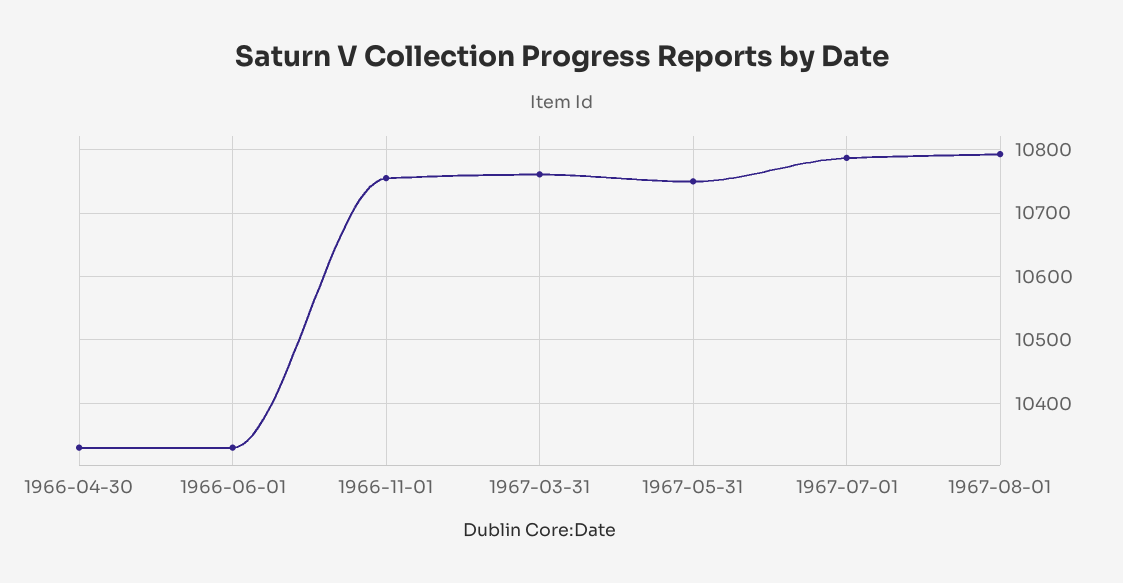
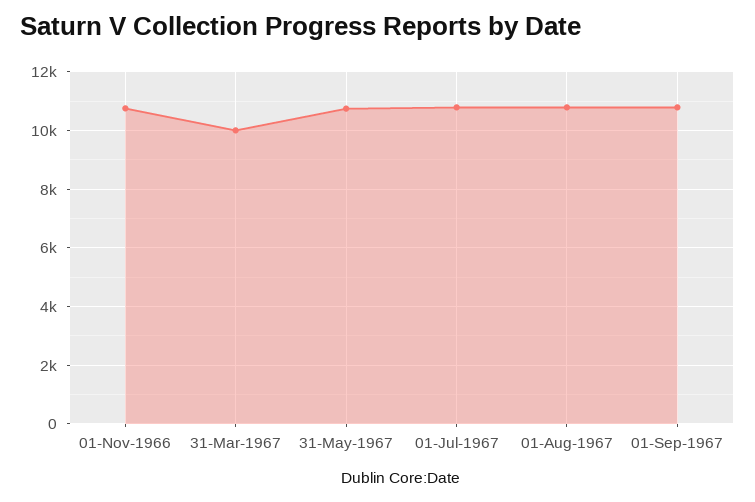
1966-04-30: 10330 -> none
1966-06-01: 10330 -> none
1967-03-31: 10760 -> 10000
01-Sep-1967: none -> 10750

